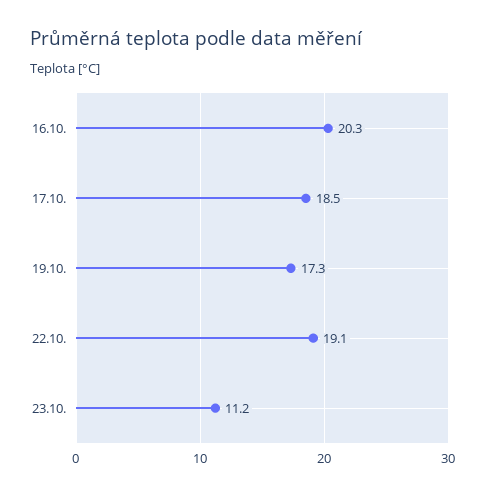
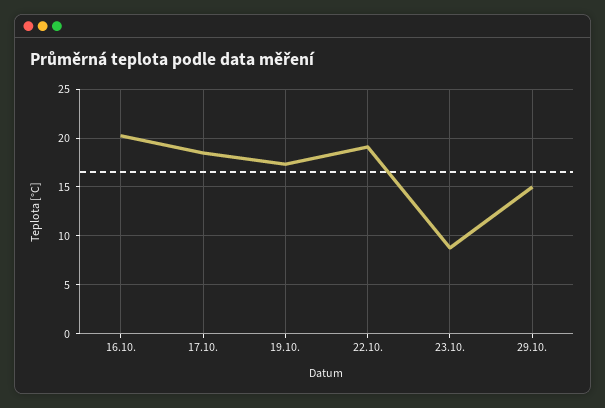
23.10.: 11.2 -> 9
29.10.: none -> 15

